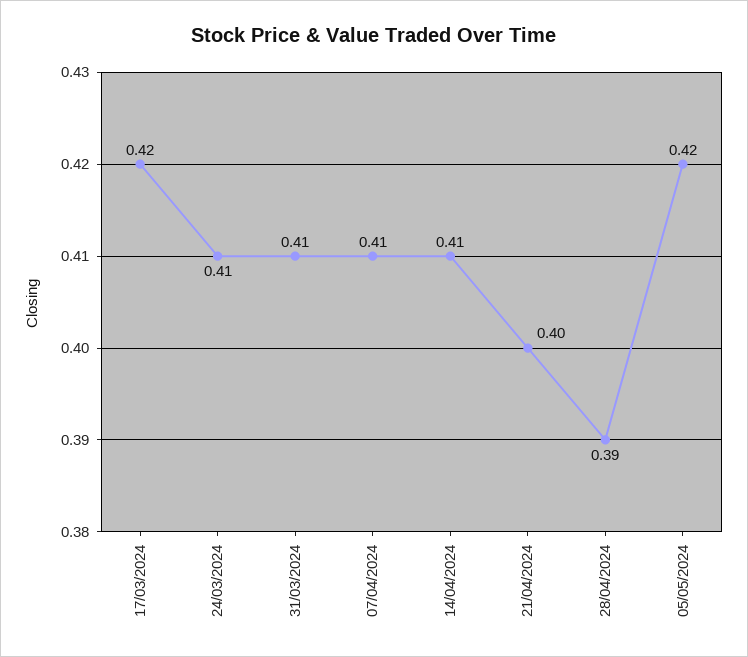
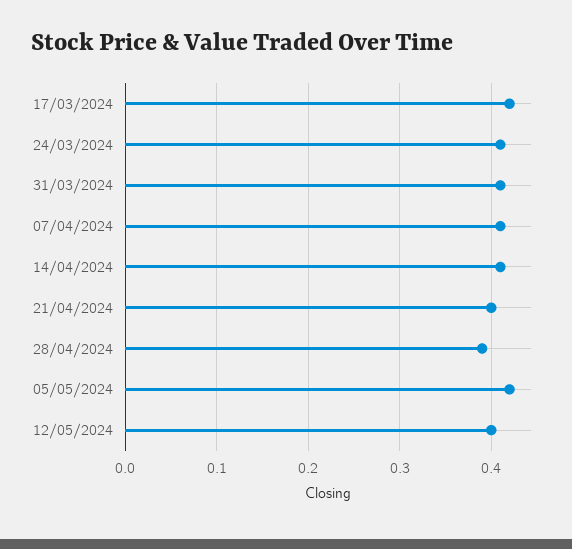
12/05/2024: none -> 0.4

